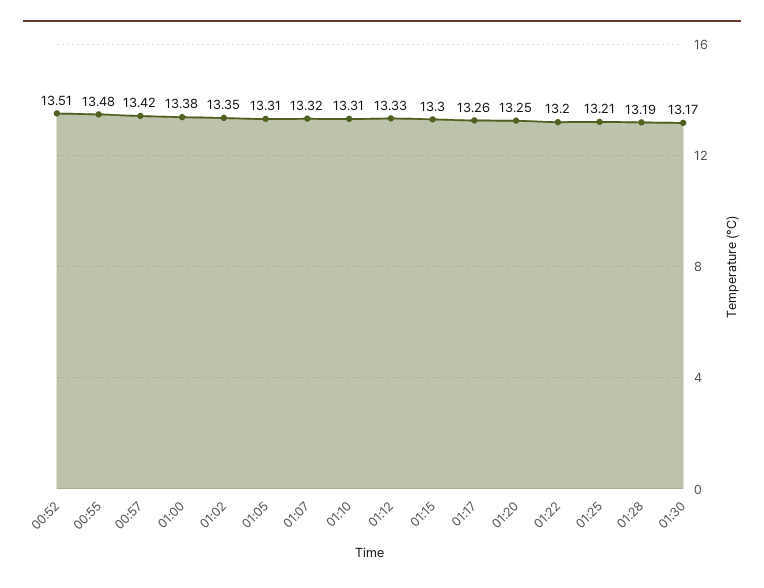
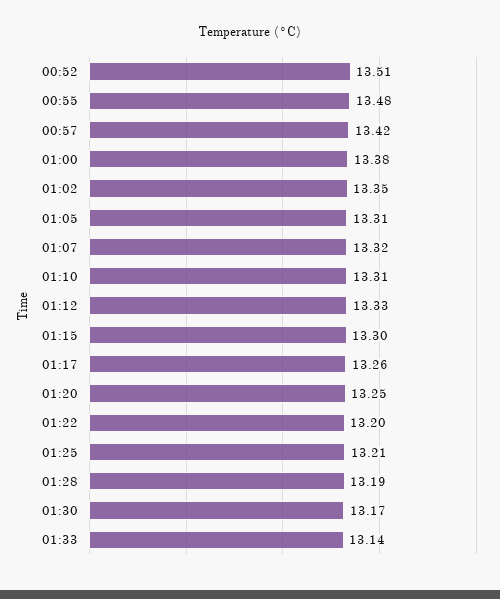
01:33: none -> 13.14

